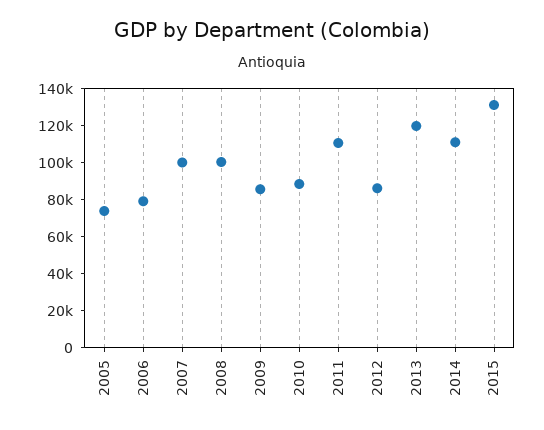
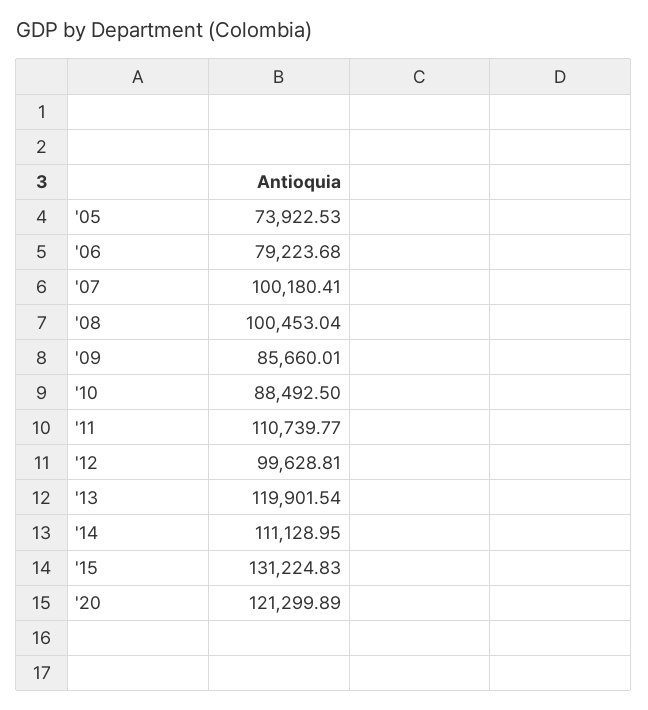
2012: 85000 -> 99628.81
'20: none -> 121299.89

